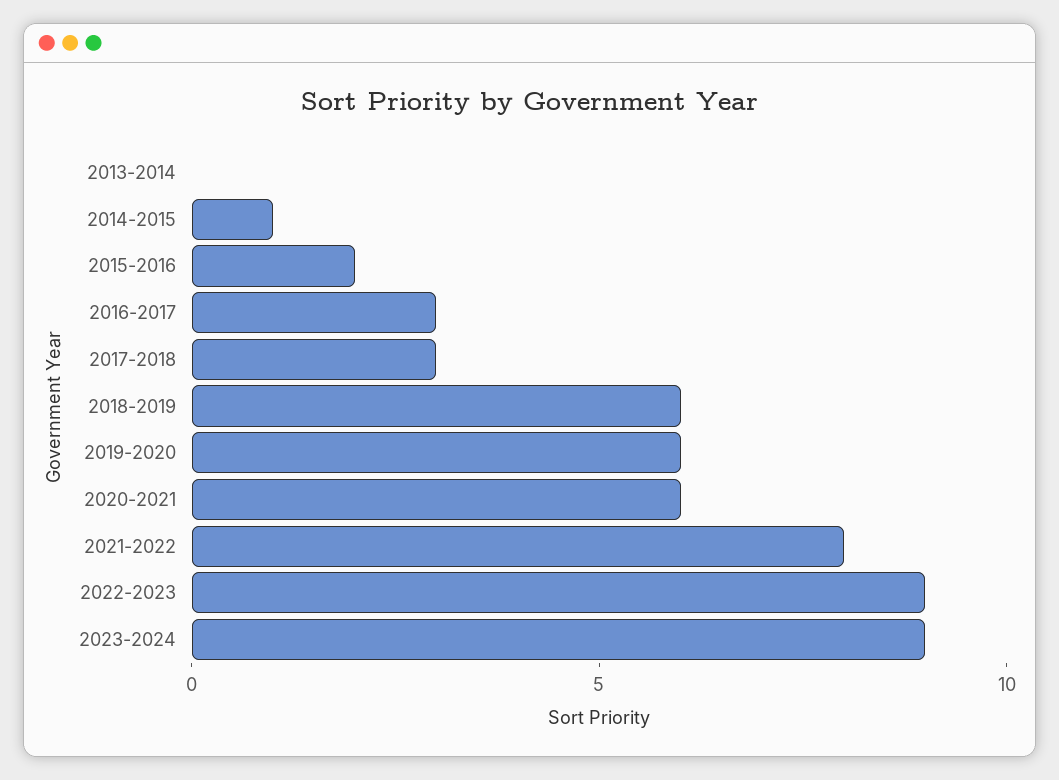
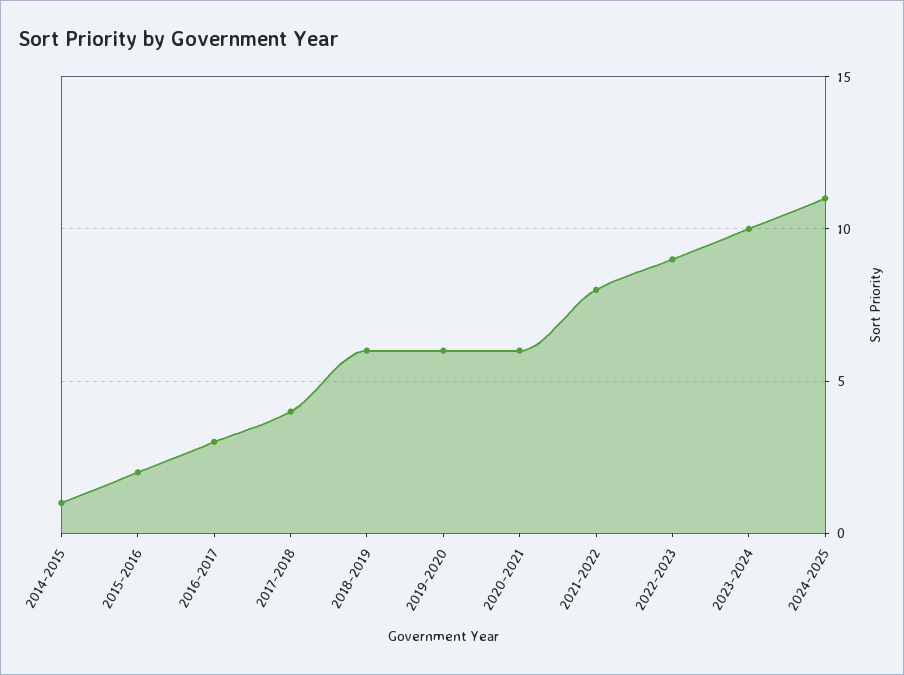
2013-2014: 0 -> none
2017-2018: 3 -> 4
2023-2024: 9 -> 10
2024-2025: none -> 11

